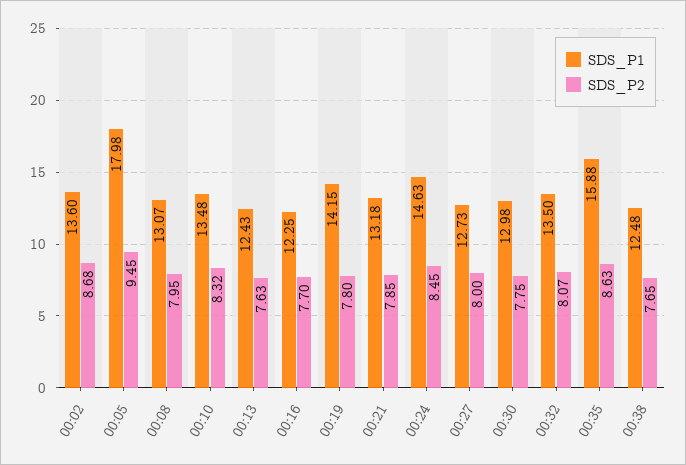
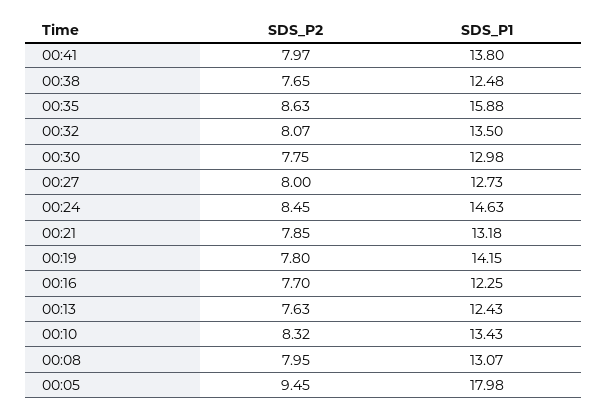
SDS_P1, 00:02: 13.6 -> none
SDS_P2, 00:02: 8.68 -> none
SDS_P1, 00:10: 13.48 -> 13.43
SDS_P2, 00:41: none -> 7.97
SDS_P1, 00:41: none -> 13.8

